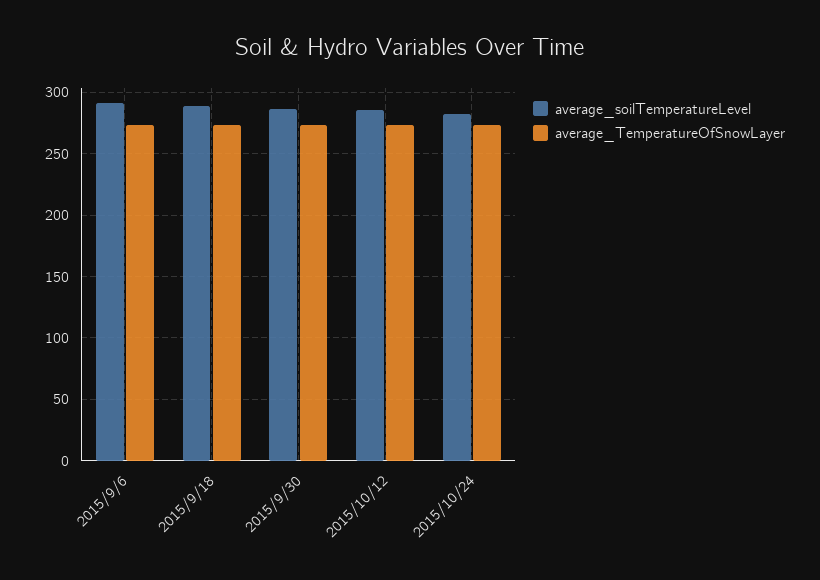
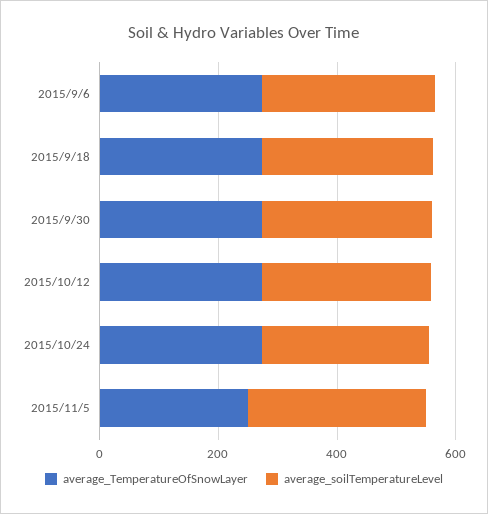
average_TemperatureOfSnowLayer, 2015/11/5: none -> 250
average_soilTemperatureLevel, 2015/11/5: none -> 300

